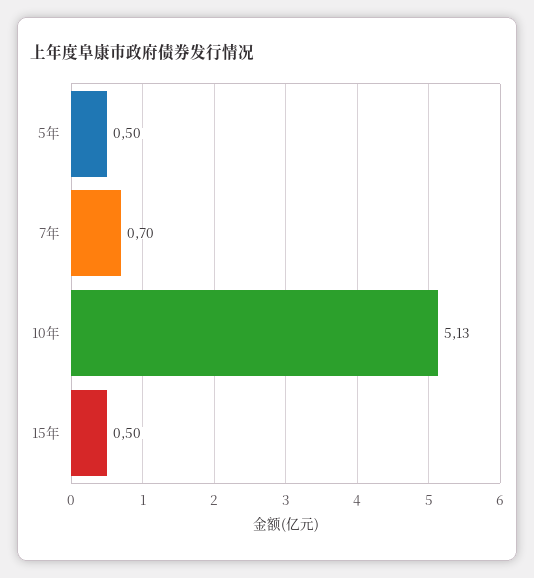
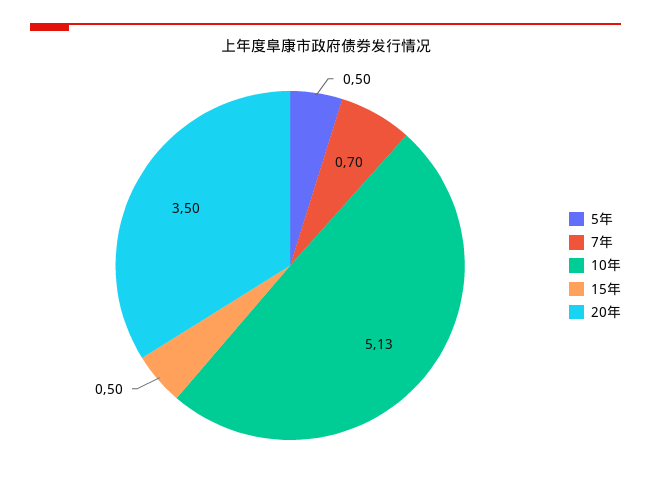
20年: none -> 3.5

